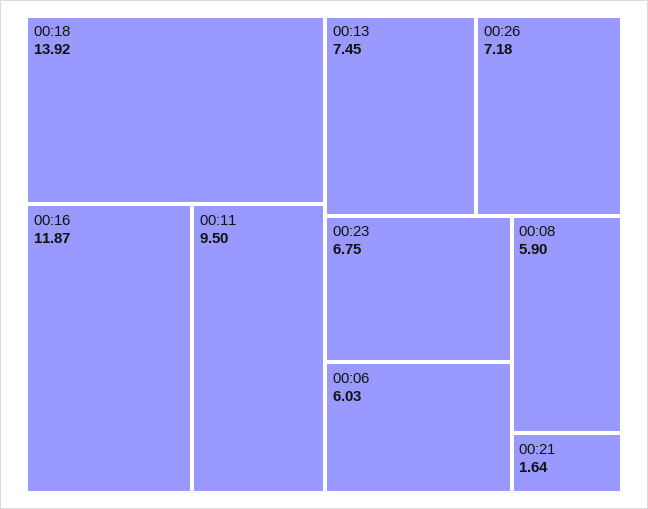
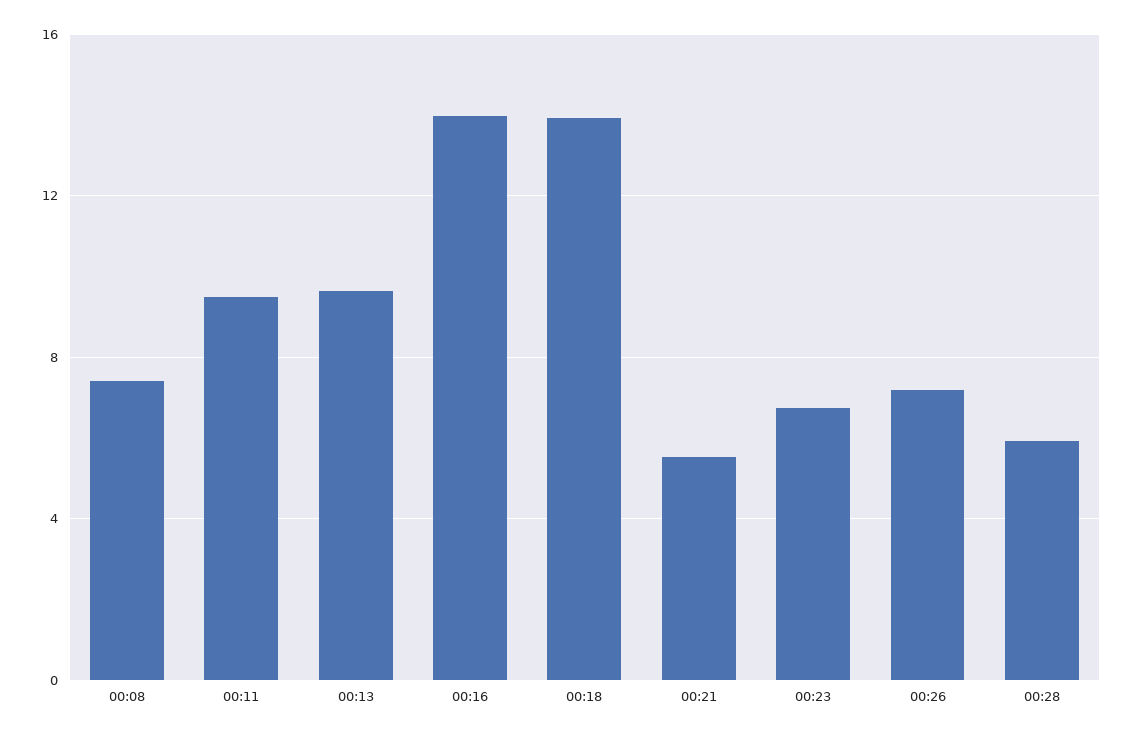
00:16: 11.87 -> 14
00:13: 7.45 -> 9.5
00:06: 6.03 -> none
00:08: 5.9 -> 7.5
00:21: 1.64 -> 5.5
00:28: none -> 6

